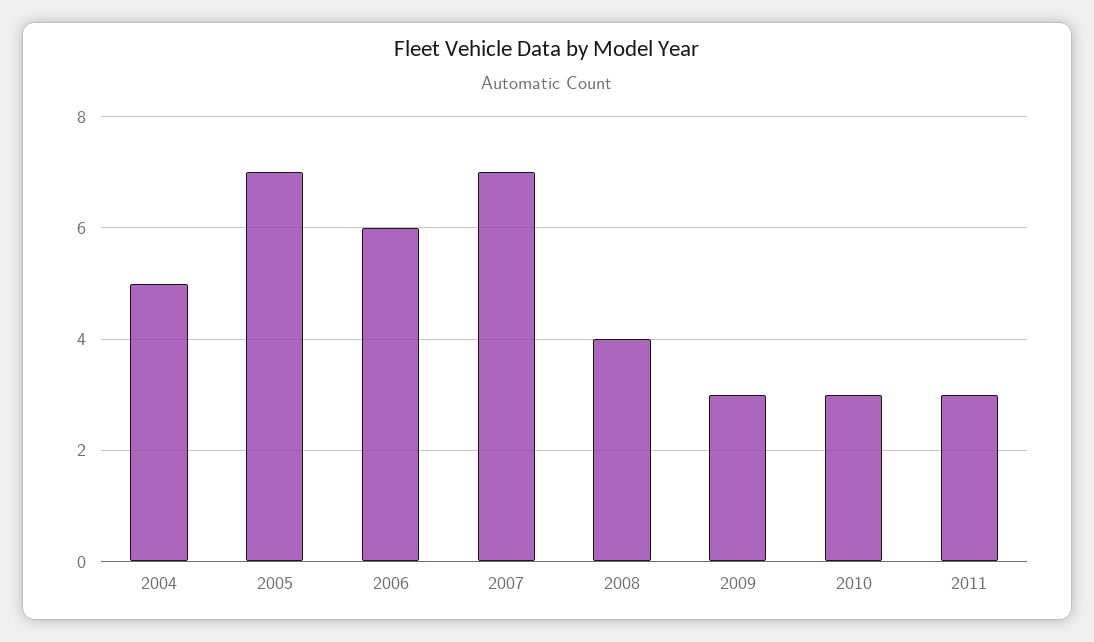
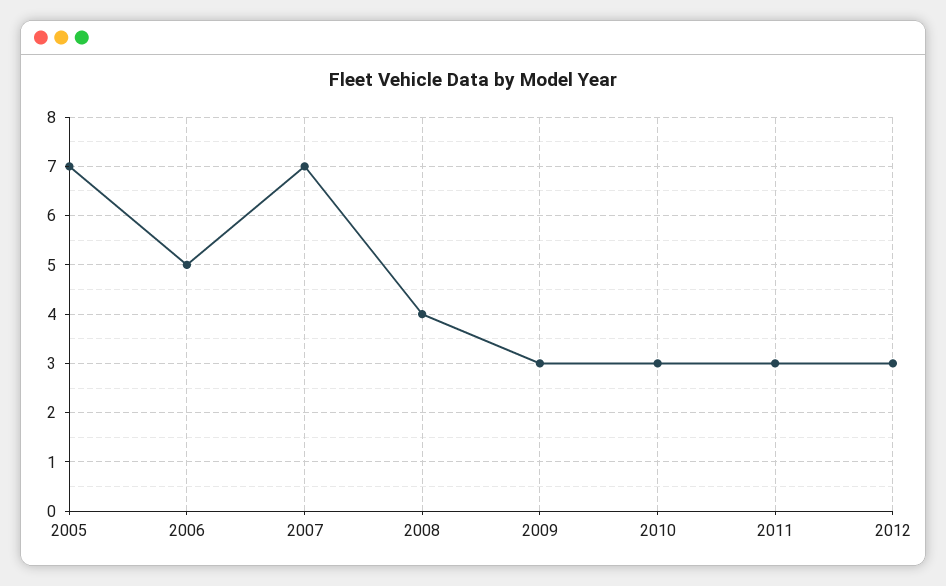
2004: 5 -> none
2006: 6 -> 5
2012: none -> 3

